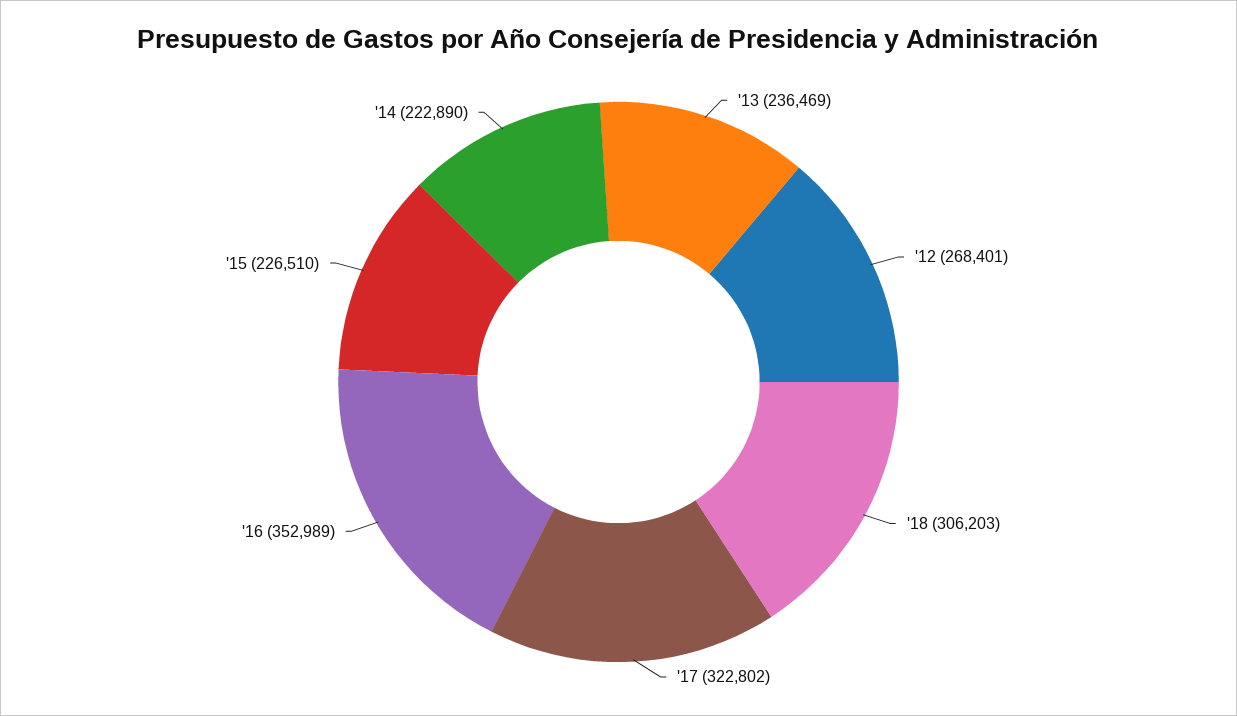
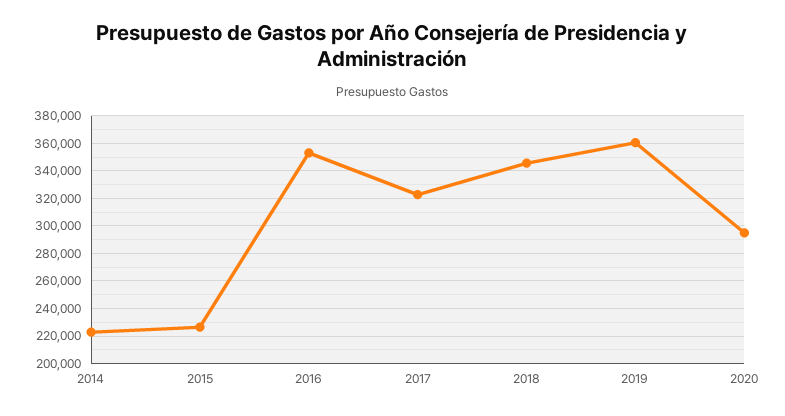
'13: 236469 -> none
'12: 268401 -> none
'18: 306203 -> 345000
2019: none -> 360000
2020: none -> 295000

